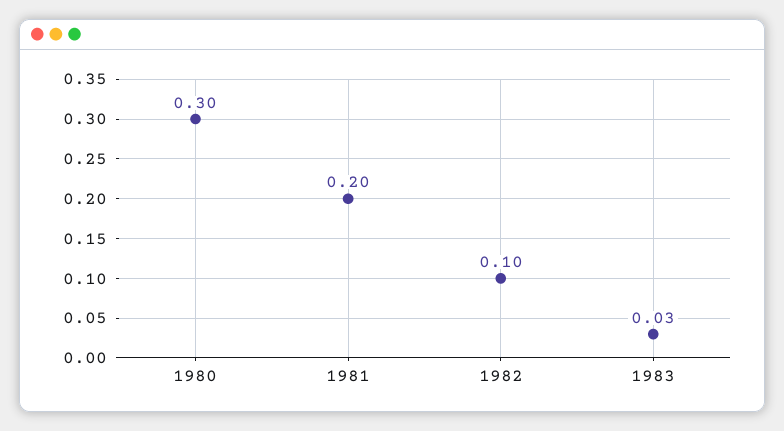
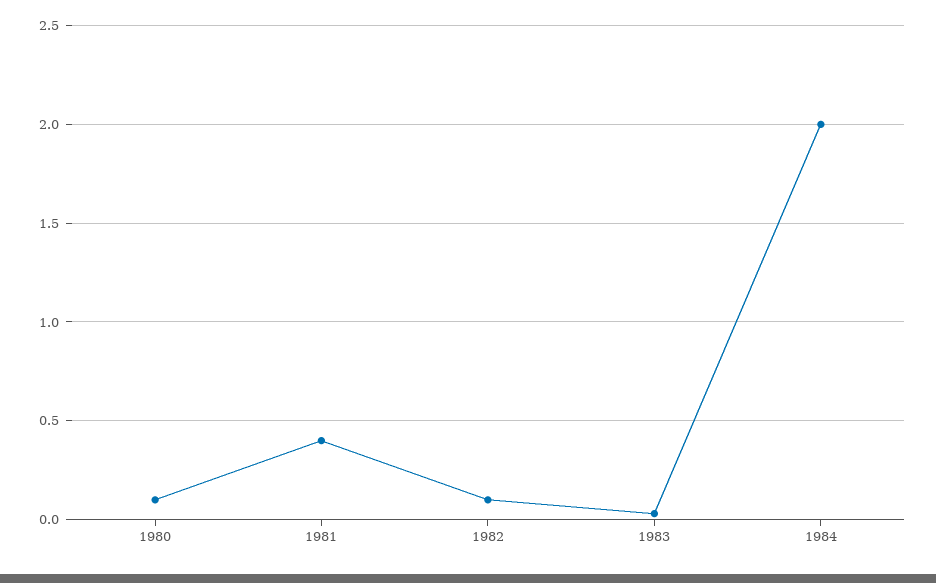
1980: 0.3 -> 0.1
1981: 0.2 -> 0.4
1984: none -> 2

